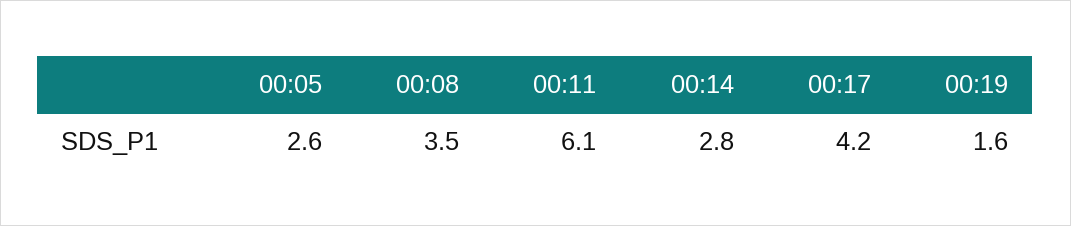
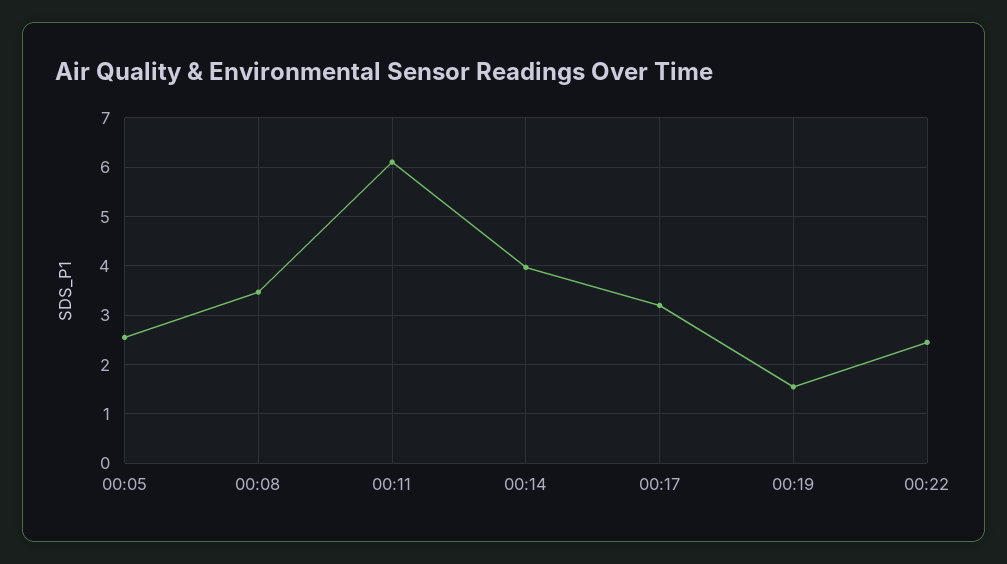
00:14: 2.8 -> 4
00:17: 4.2 -> 3.2
00:22: none -> 2.4

